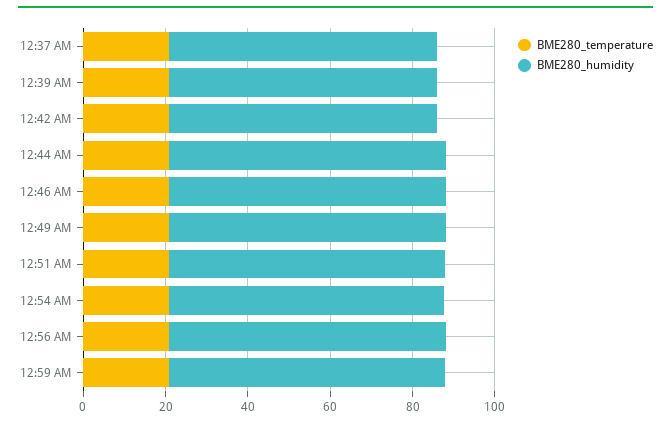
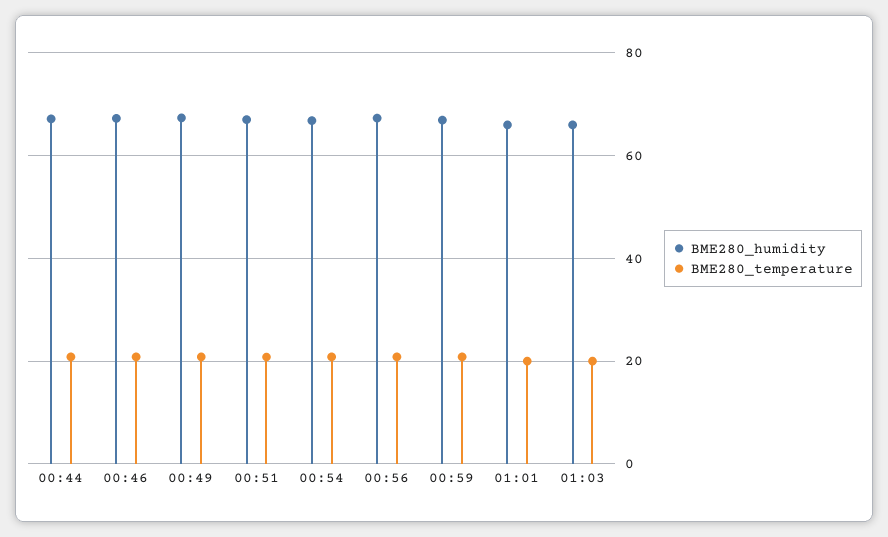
BME280_temperature, 12:37 AM: 20 -> none
BME280_humidity, 12:37 AM: 65 -> none
BME280_temperature, 12:39 AM: 20 -> none
BME280_humidity, 12:39 AM: 65 -> none
BME280_temperature, 12:42 AM: 20 -> none
BME280_humidity, 12:42 AM: 65 -> none
BME280_humidity, 01:01: none -> 66
BME280_temperature, 01:01: none -> 20
BME280_humidity, 01:03: none -> 66
BME280_temperature, 01:03: none -> 20

